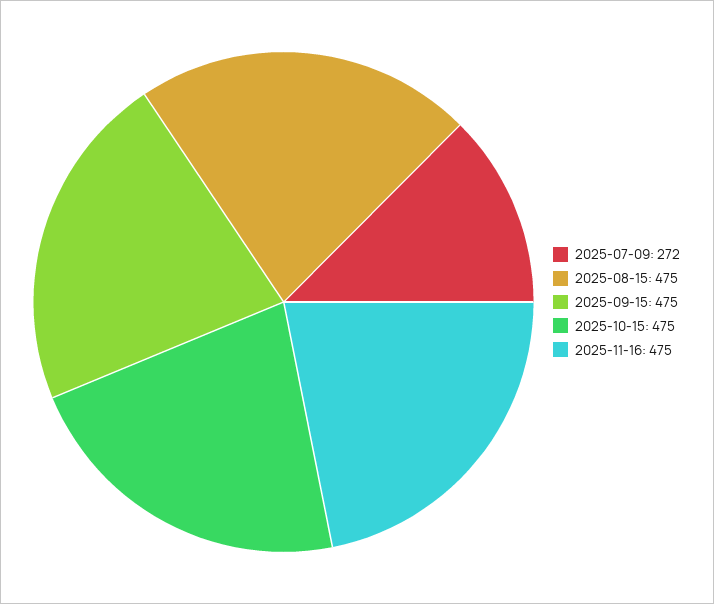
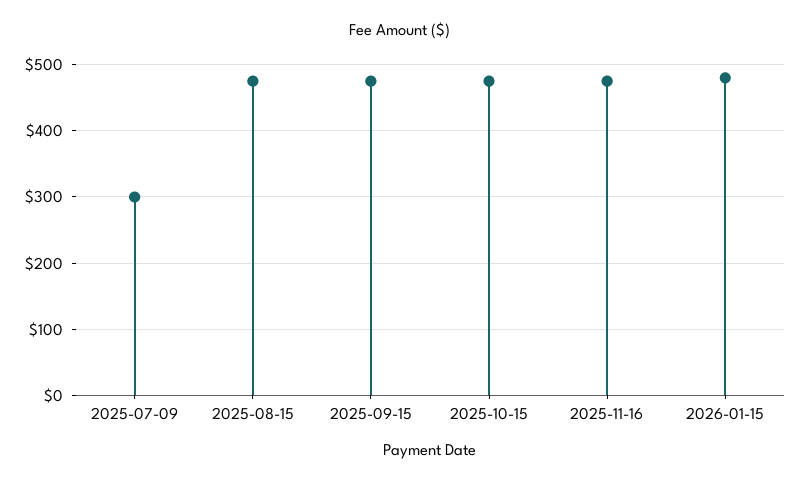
2025-07-09: 272 -> 300
2026-01-15: none -> 480

